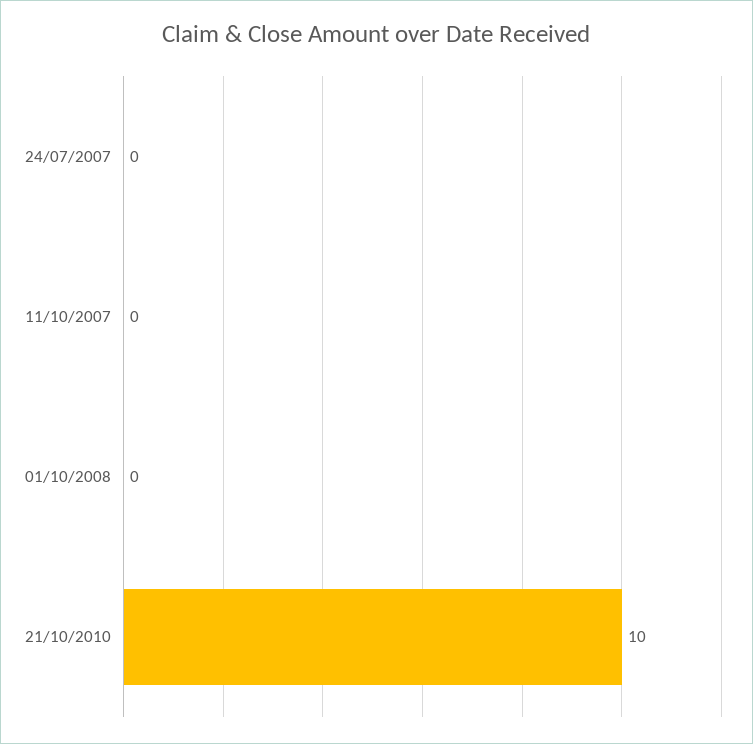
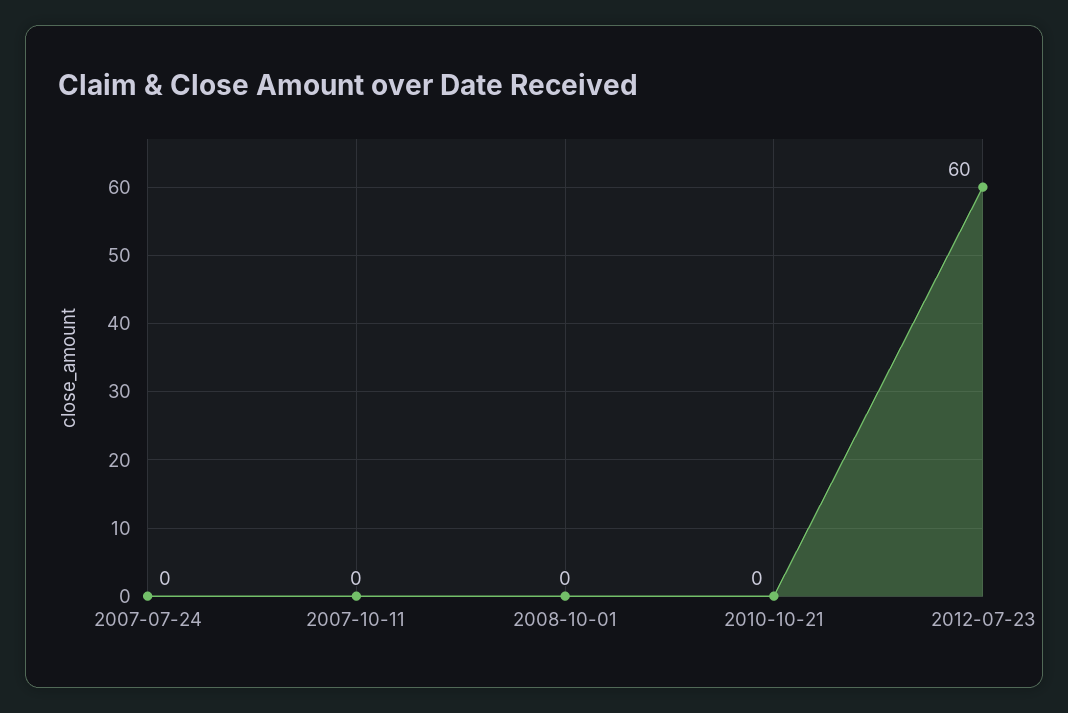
21/10/2010: 10 -> 0
2012-07-23: none -> 60

